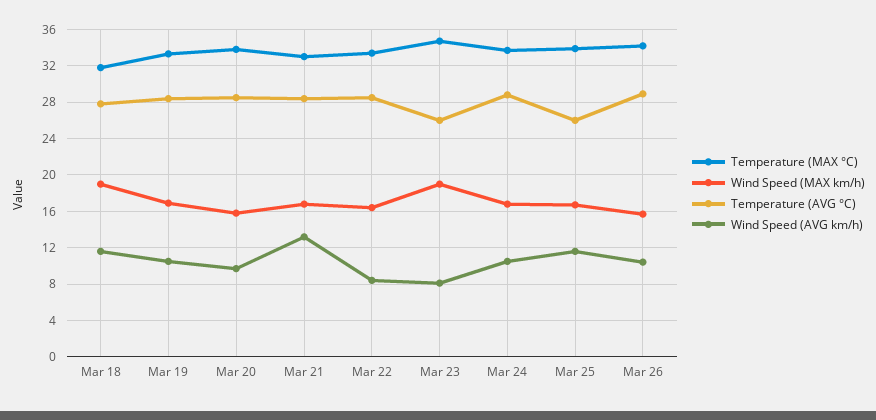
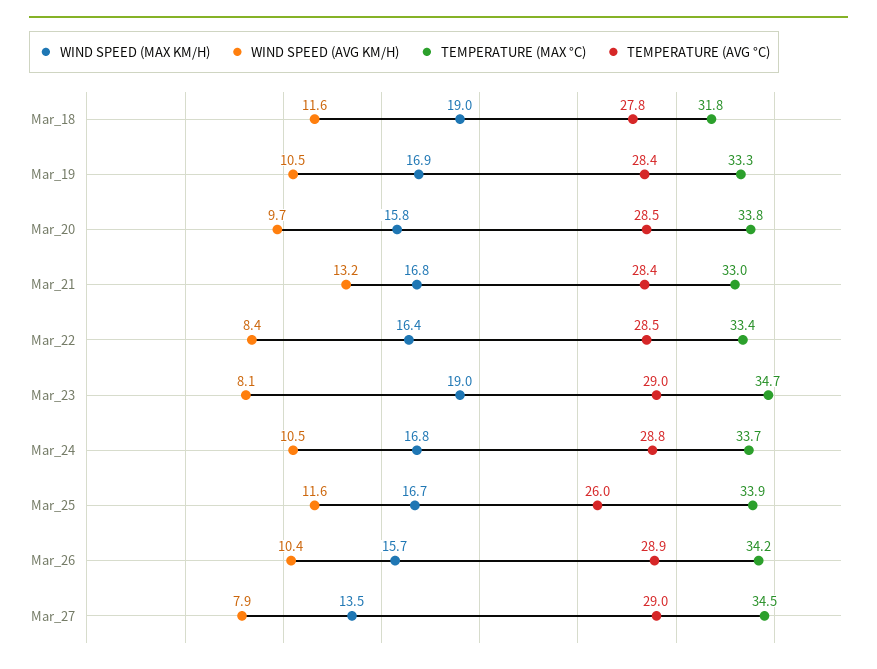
Temperature (AVG °C), Mar 23: 26 -> 29
Wind Speed (MAX km/h), Mar_27: none -> 13.5
Wind Speed (AVG km/h), Mar_27: none -> 7.9
Temperature (MAX °C), Mar_27: none -> 34.5
Temperature (AVG °C), Mar_27: none -> 29

